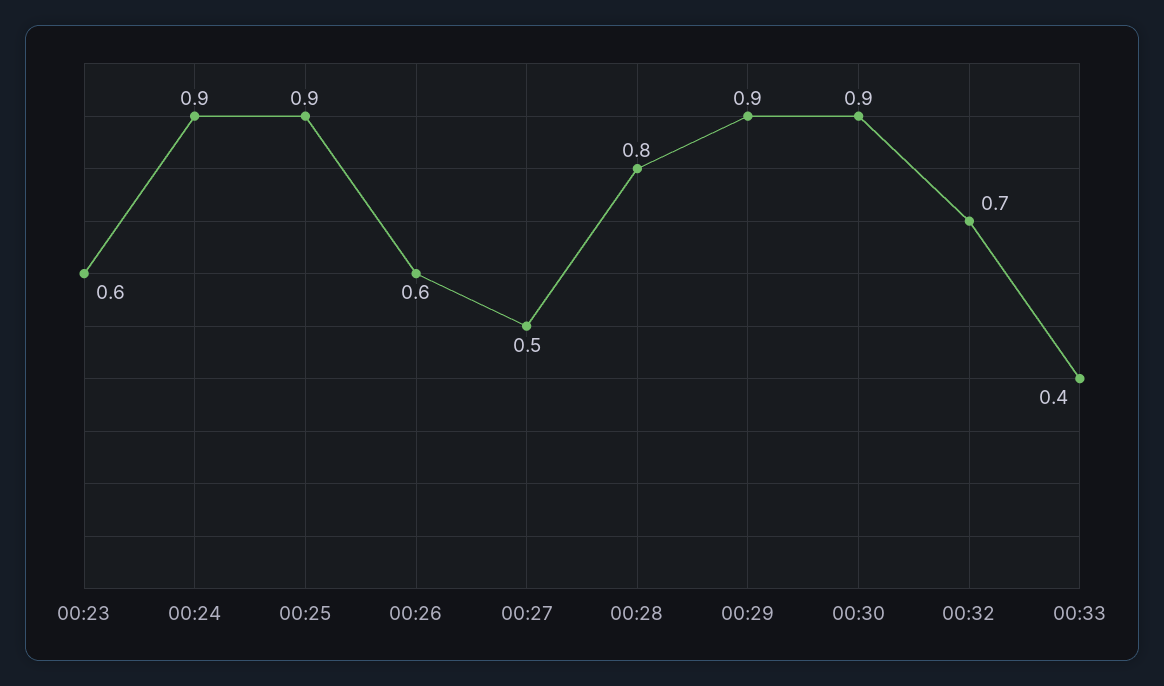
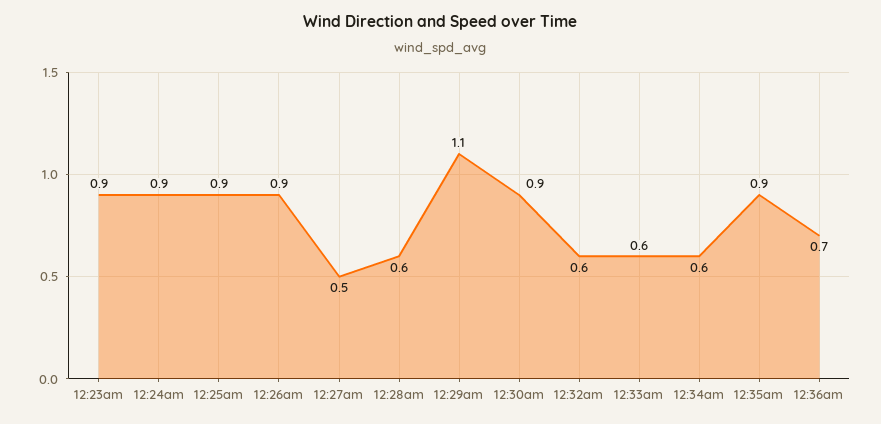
00:23: 0.6 -> 0.9
00:26: 0.6 -> 0.9
00:28: 0.8 -> 0.6
00:29: 0.9 -> 1.1
00:32: 0.7 -> 0.6
00:33: 0.4 -> 0.6
12:34am: none -> 0.6
12:35am: none -> 0.9
12:36am: none -> 0.7

